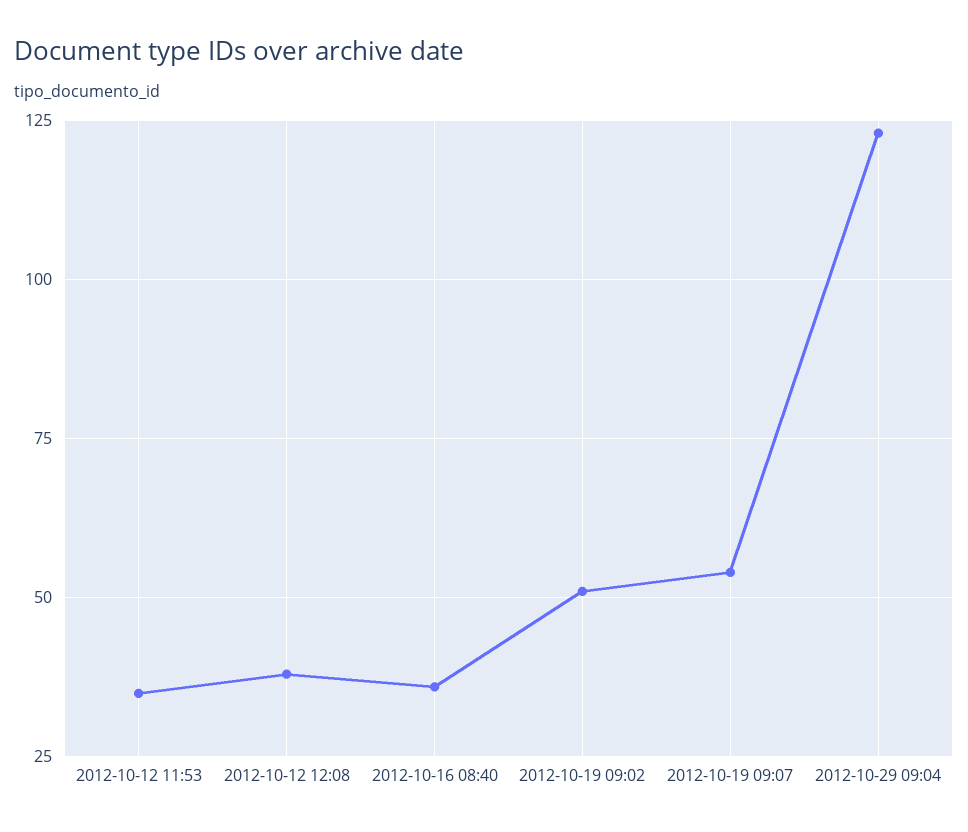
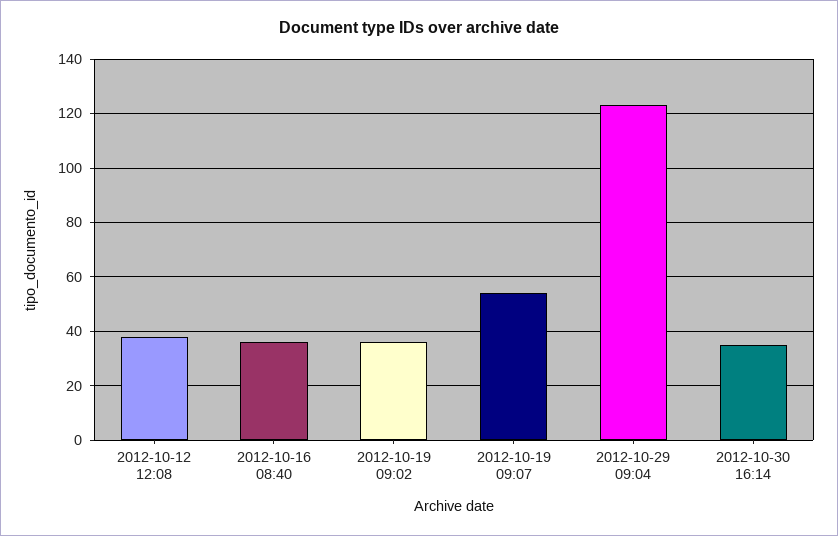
2012-10-12 11:53: 35 -> none
2012-10-19 09:02: 50 -> 35
2012-10-30 16:14: none -> 35

